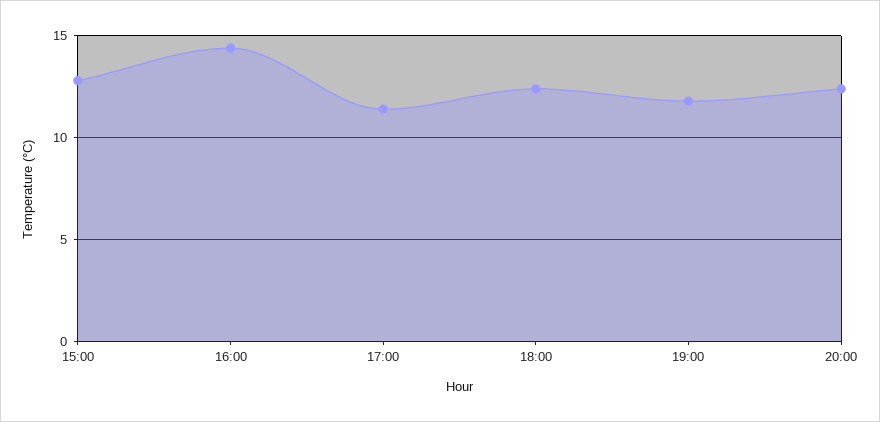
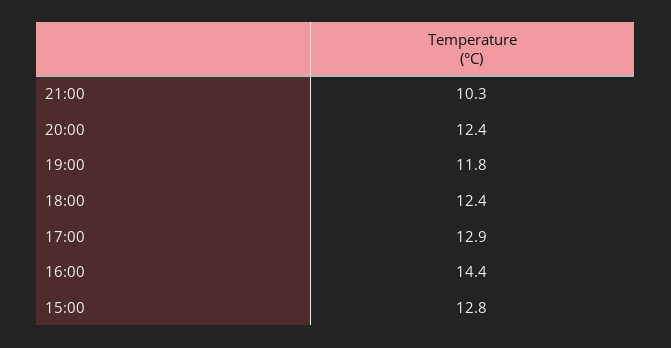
17:00: 11.5 -> 12.9
21:00: none -> 10.3

